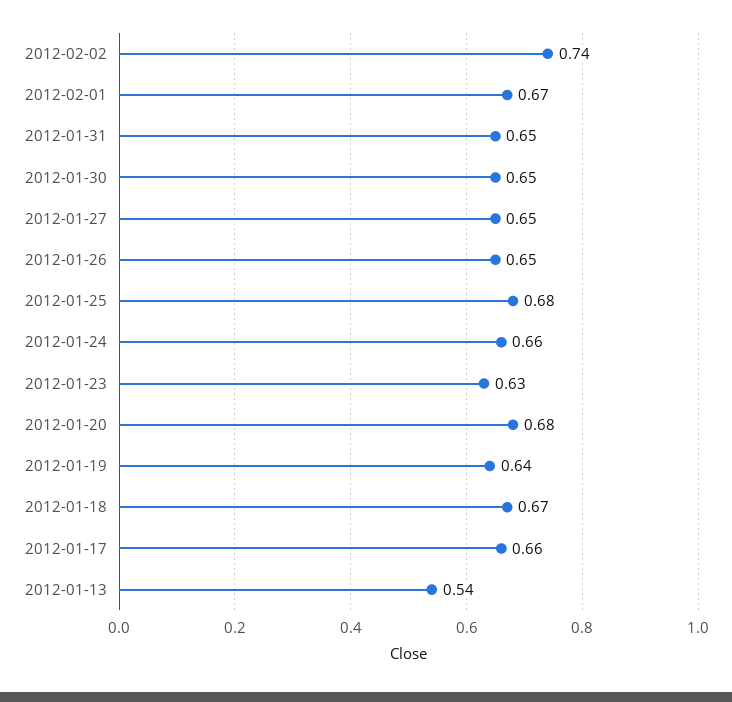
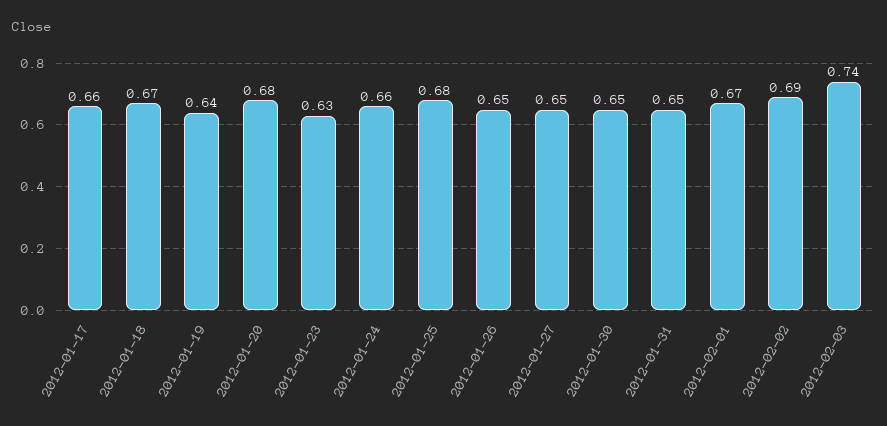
2012-02-02: 0.74 -> 0.69
2012-01-13: 0.54 -> none
2012-02-03: none -> 0.74

